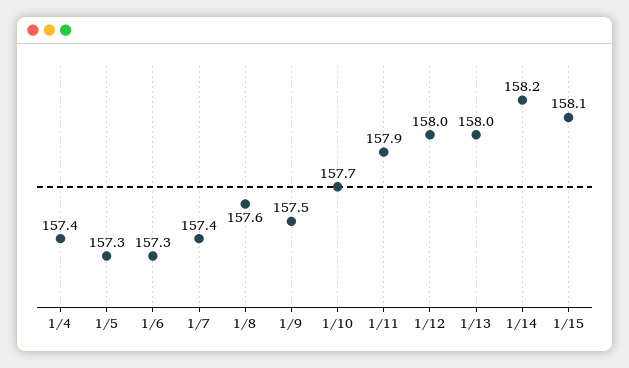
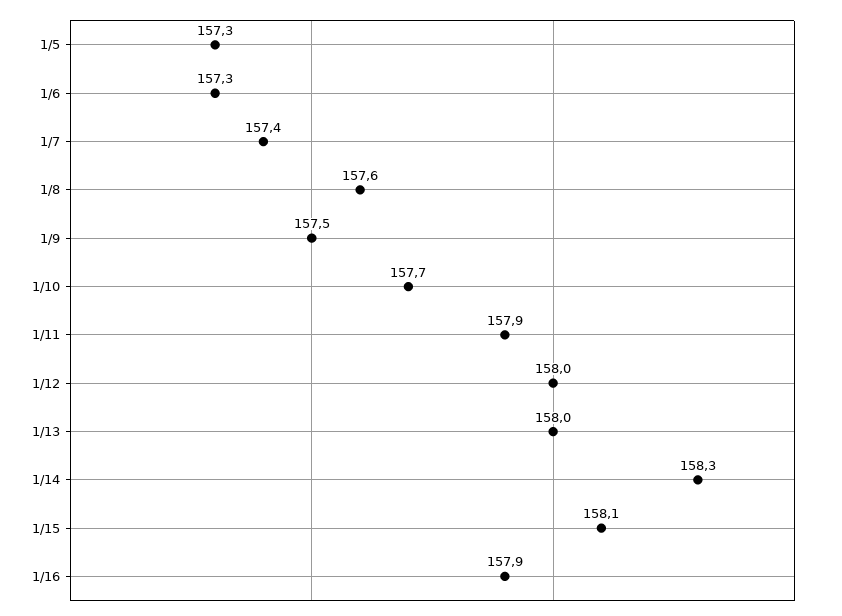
1/4: 157.4 -> none
1/14: 158.2 -> 158.3
1/16: none -> 157.9

